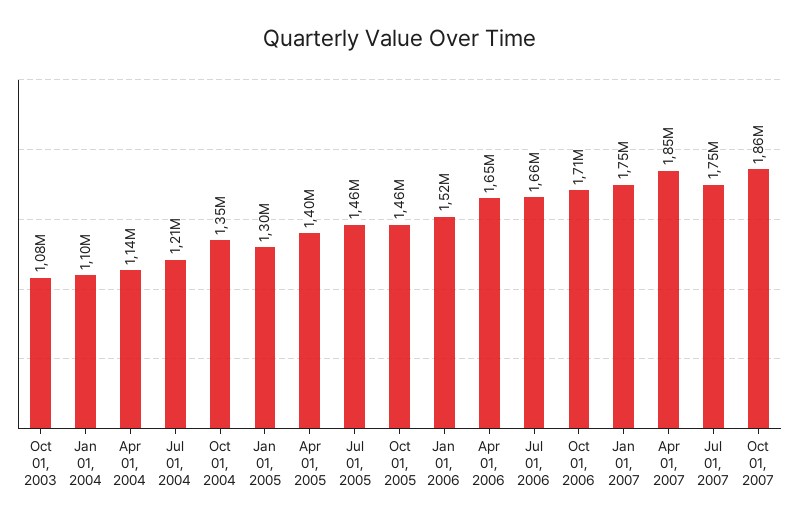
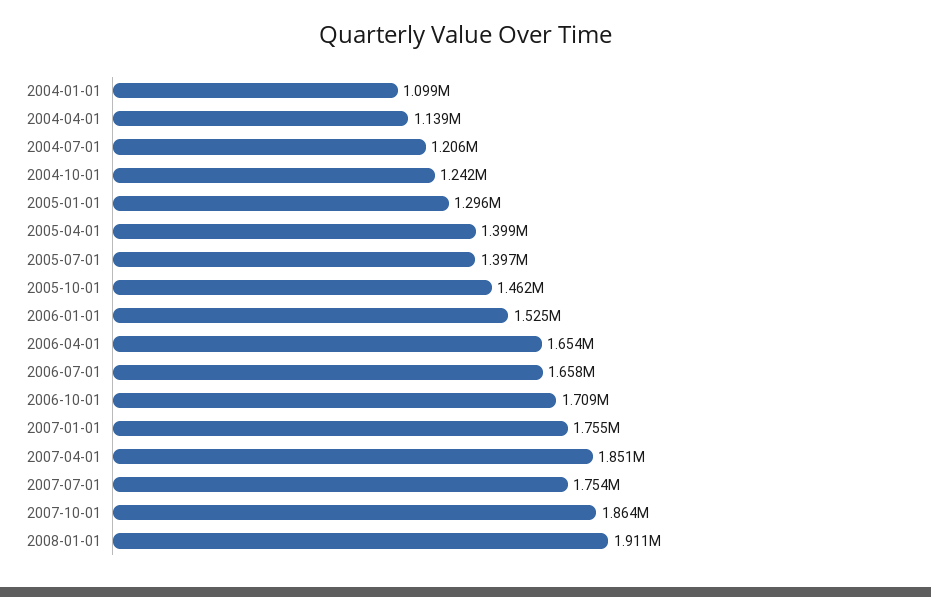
Oct 01, 2003: 1080000 -> none
Oct 01, 2004: 1350000 -> 1242000
Jul 01, 2005: 1460000 -> 1397000
2008-01-01: none -> 1911000

